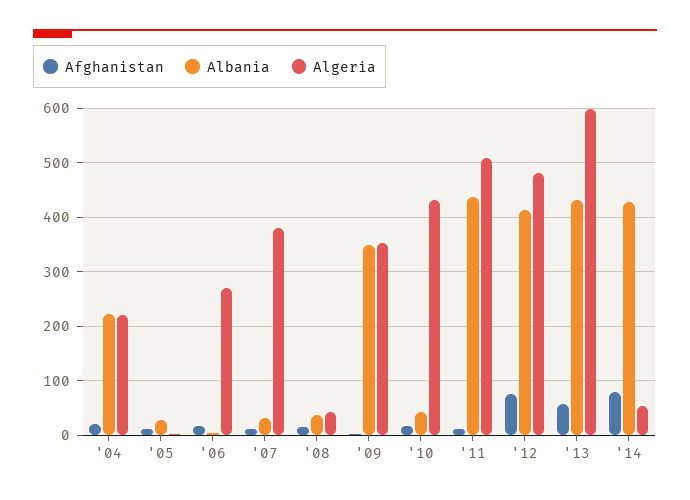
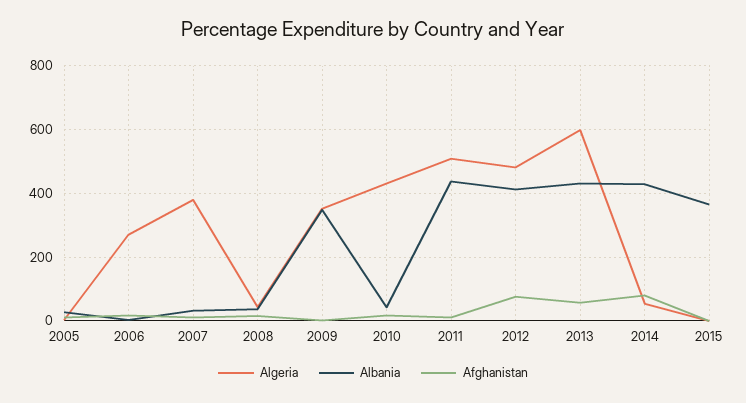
Afghanistan, '04: 20 -> none
Albania, '04: 220 -> none
Algeria, '04: 220 -> none
Algeria, 2015: none -> 0
Albania, 2015: none -> 360
Afghanistan, 2015: none -> 0

